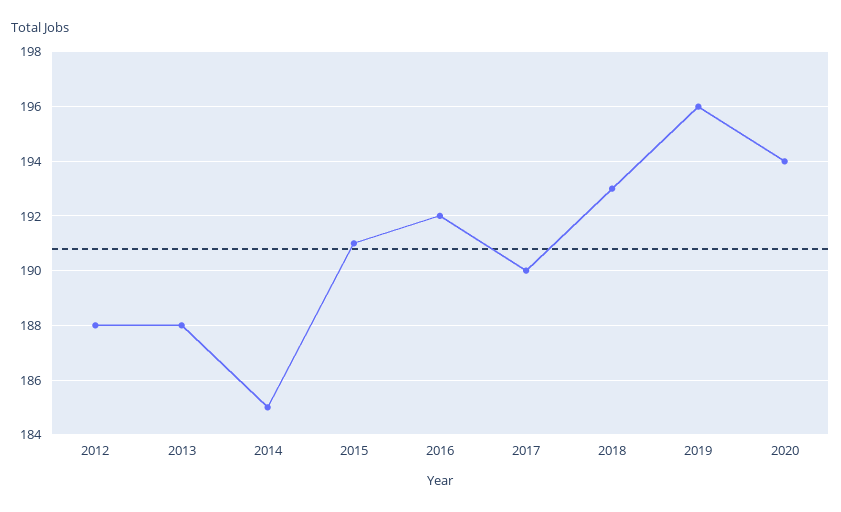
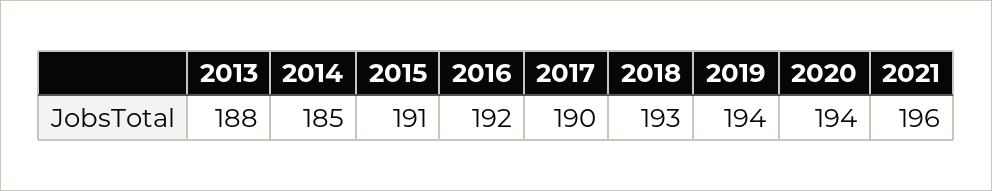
2012: 188 -> none
2019: 196 -> 194
2021: none -> 196

